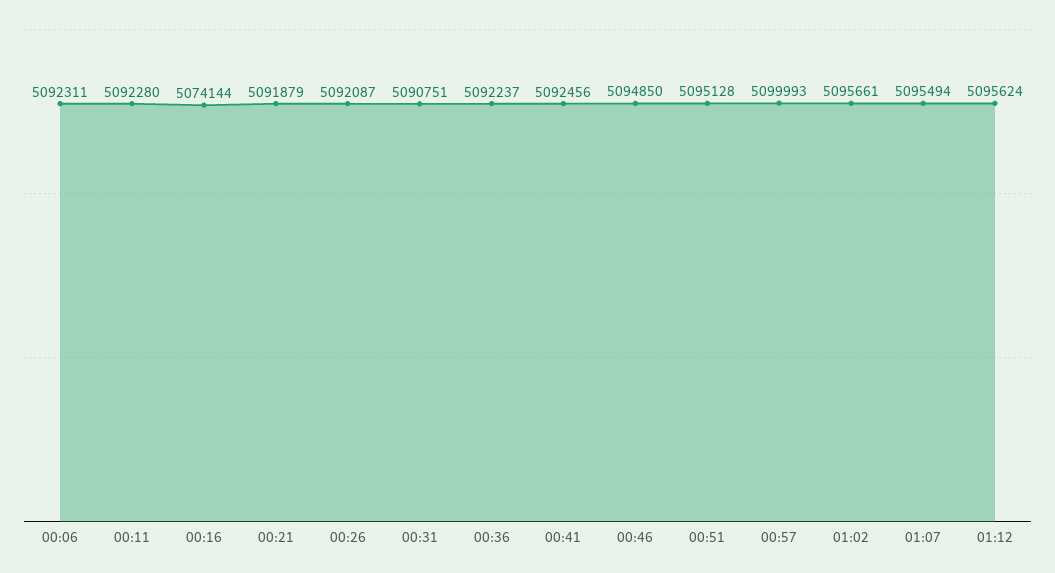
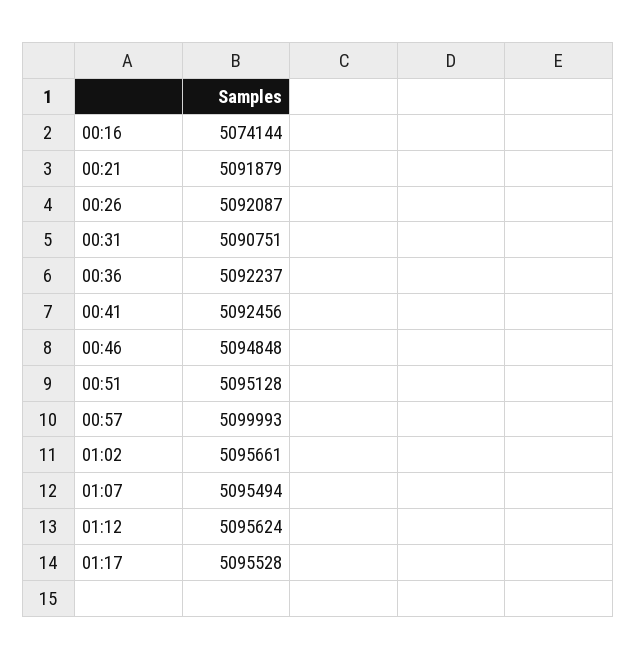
00:06: 5092311 -> none
00:11: 5092280 -> none
00:46: 5094850 -> 5094848
01:17: none -> 5095528

